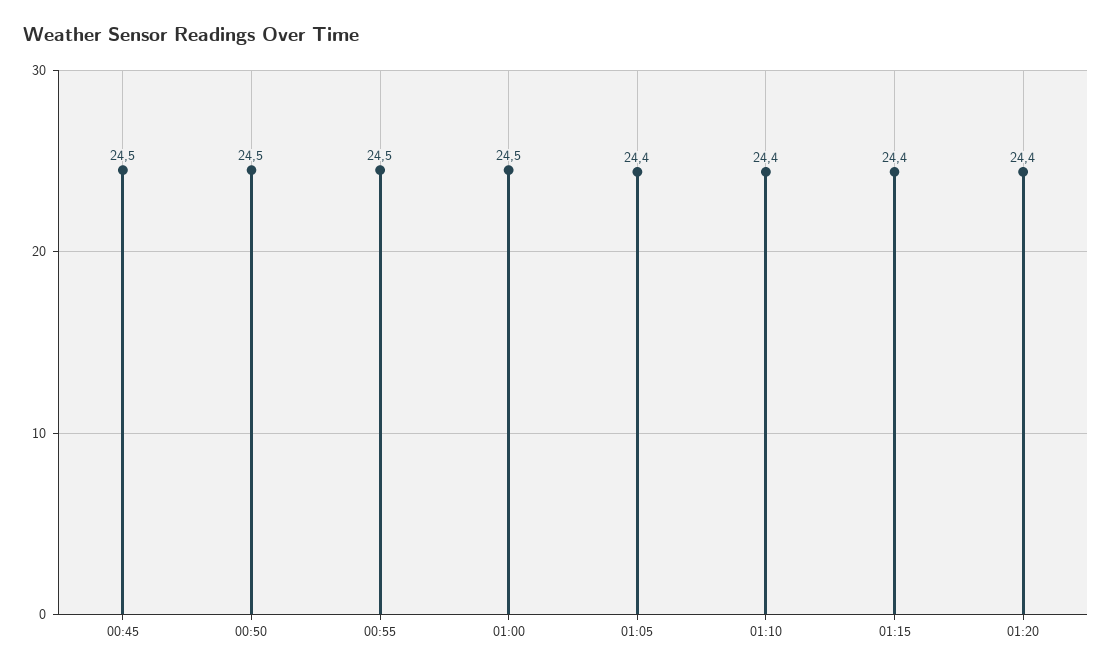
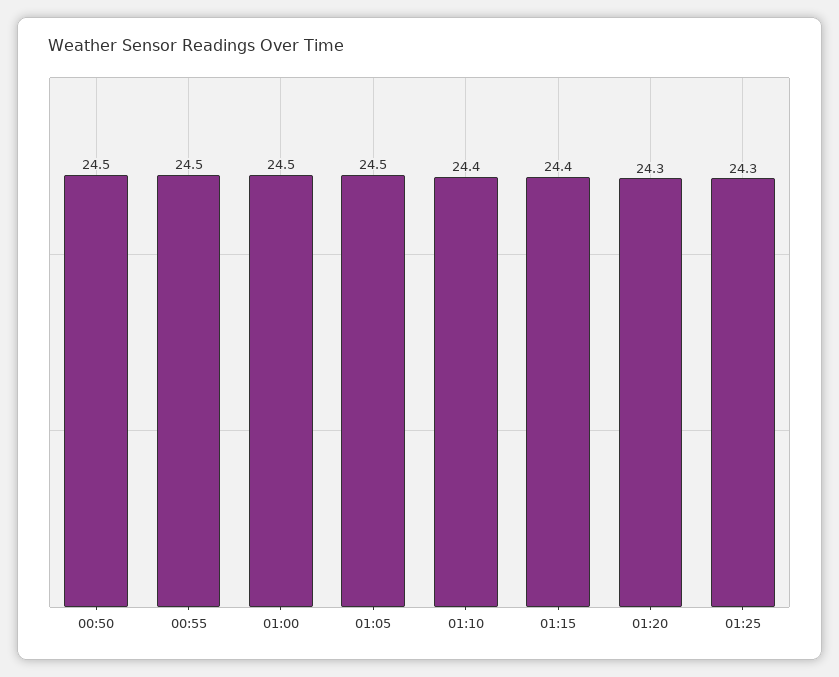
00:45: 24.5 -> none
01:05: 24.4 -> 24.5
01:20: 24.4 -> 24.3
01:25: none -> 24.3

